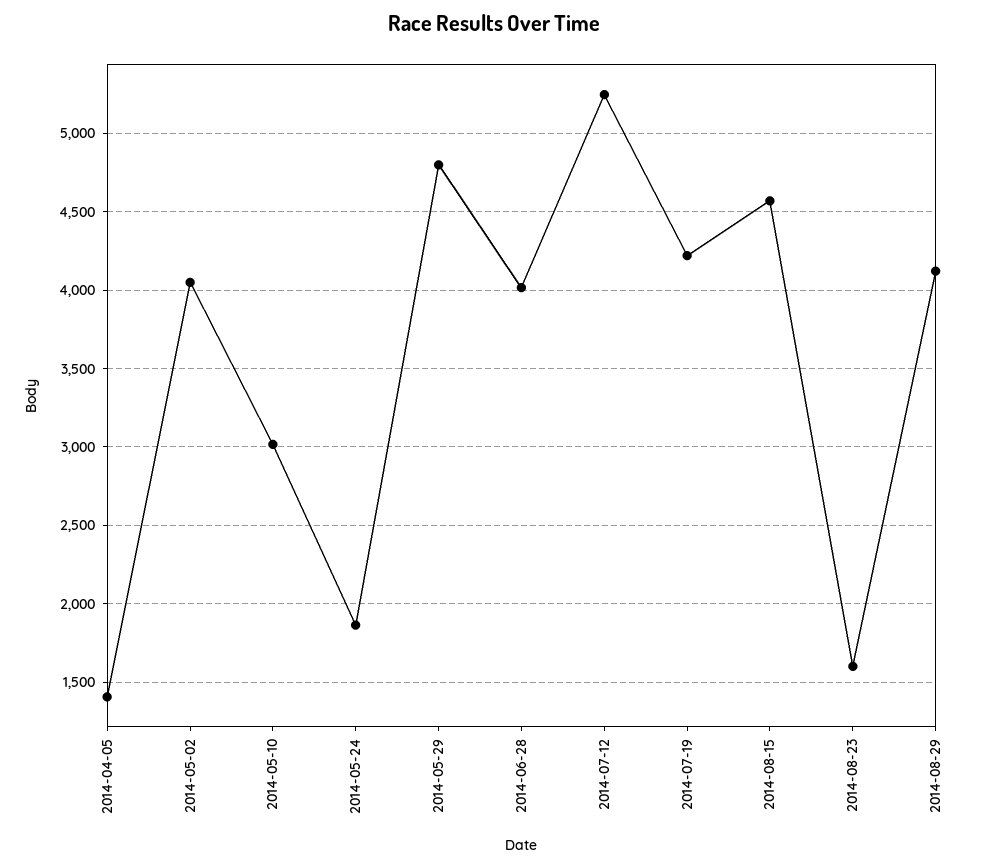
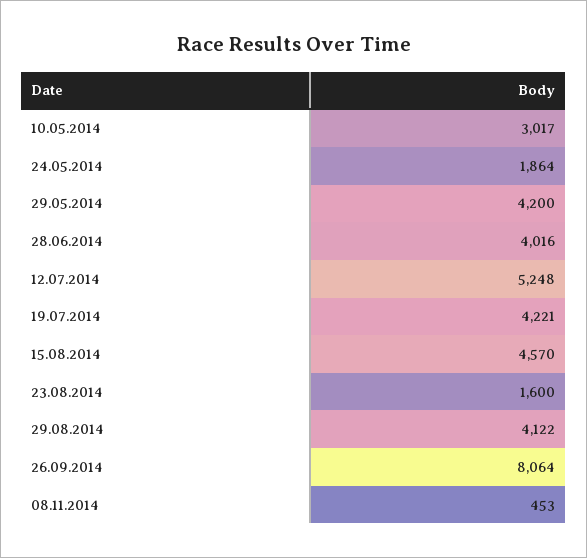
2014-04-05: 1400 -> none
2014-05-02: 4050 -> none
2014-05-29: 4800 -> 4200
26.09.2014: none -> 8064
08.11.2014: none -> 453

